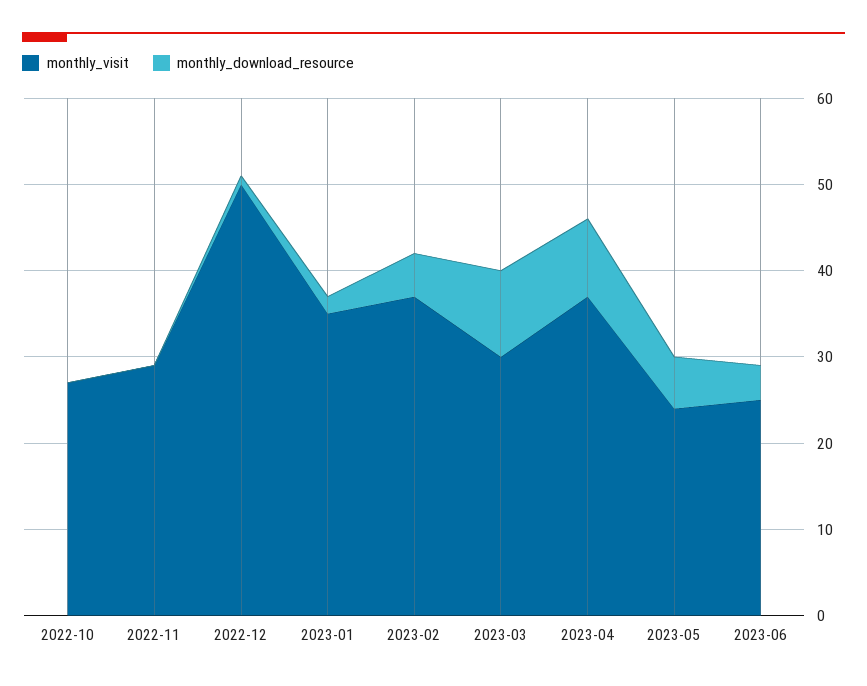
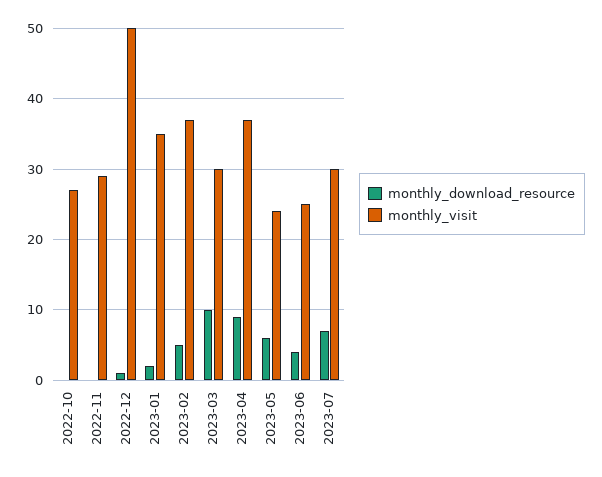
monthly_download_resource, 2023-07: none -> 7
monthly_visit, 2023-07: none -> 30

